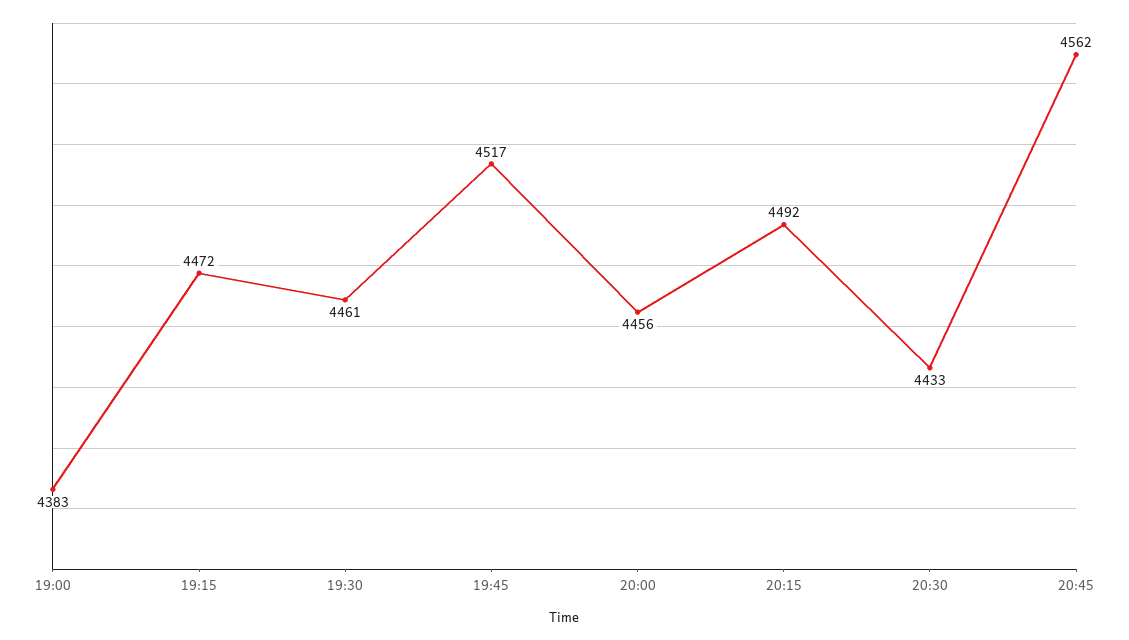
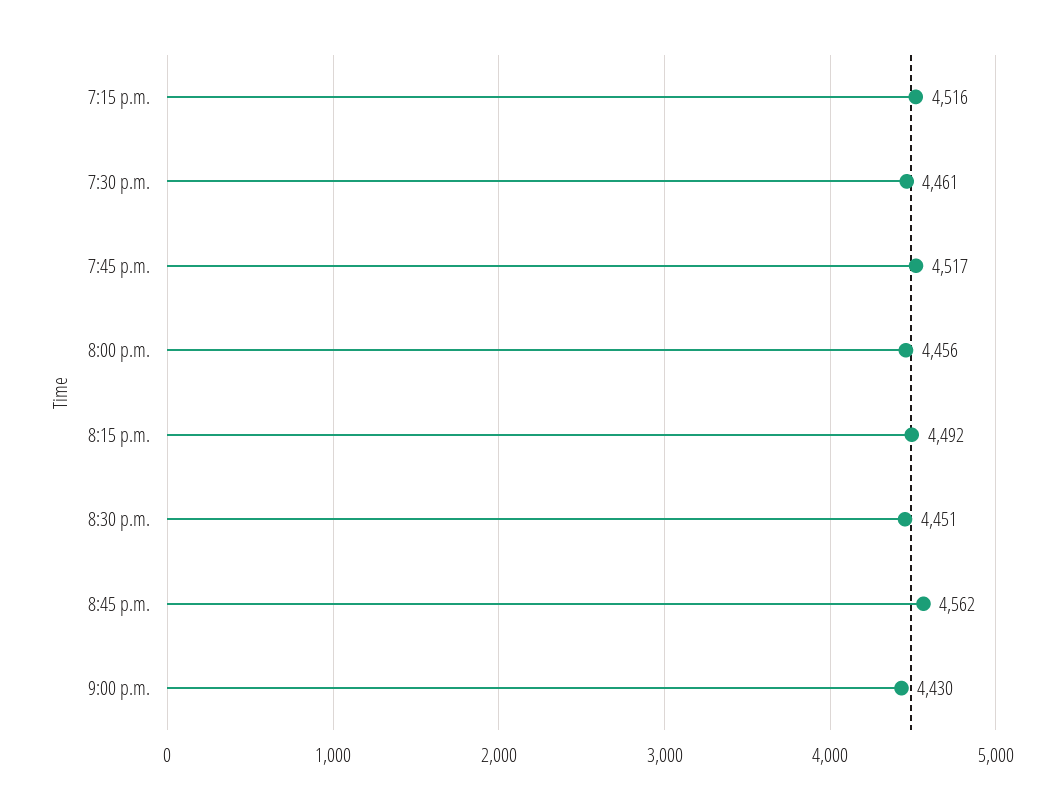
19:00: 4383 -> none
19:15: 4472 -> 4516
20:30: 4433 -> 4451
9:00 p.m.: none -> 4430

